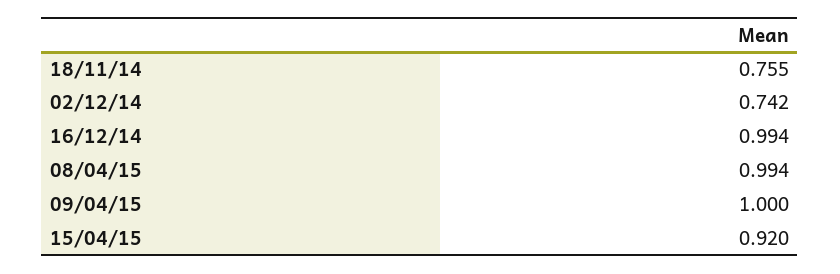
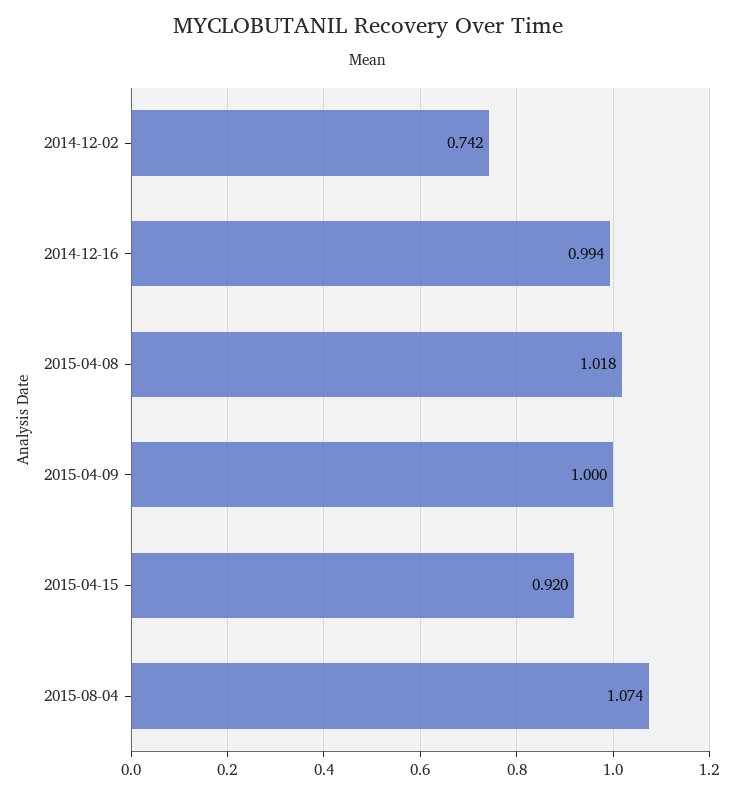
18/11/14: 0.755 -> none
08/04/15: 0.994 -> 1.018
2015-08-04: none -> 1.074

